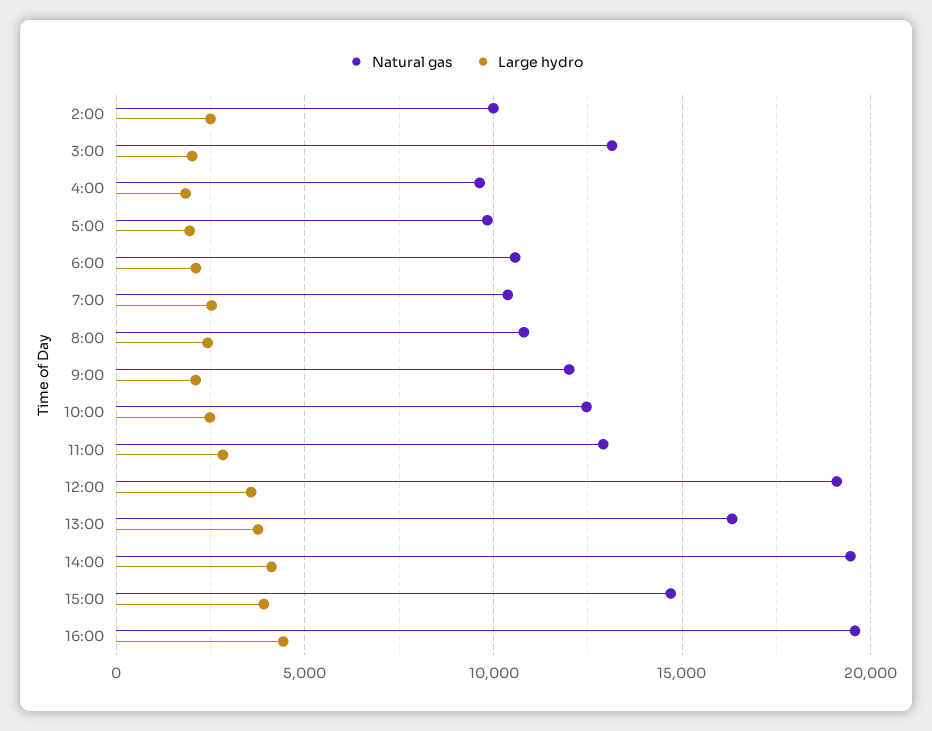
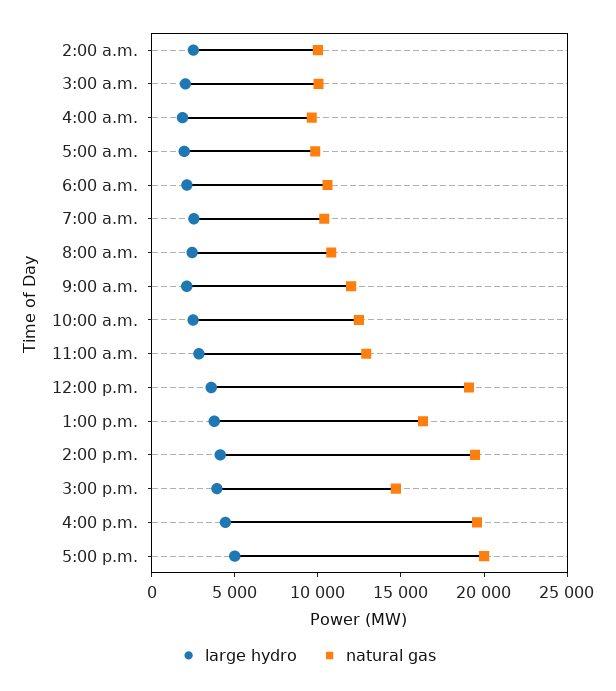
Natural gas, 3:00: 13000 -> 10000
Large hydro, 5:00 p.m.: none -> 5000
Natural gas, 5:00 p.m.: none -> 20000

